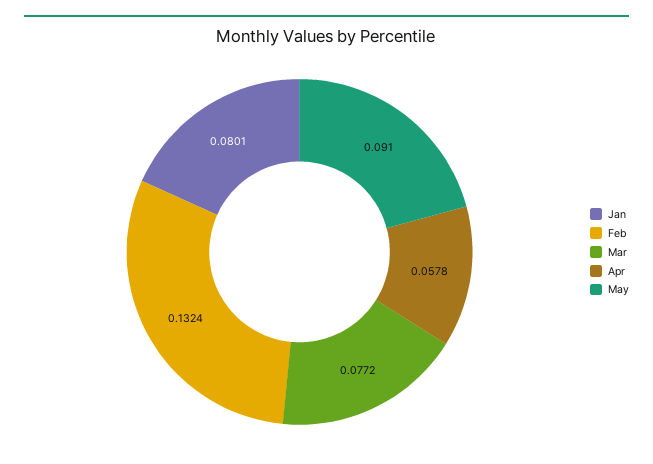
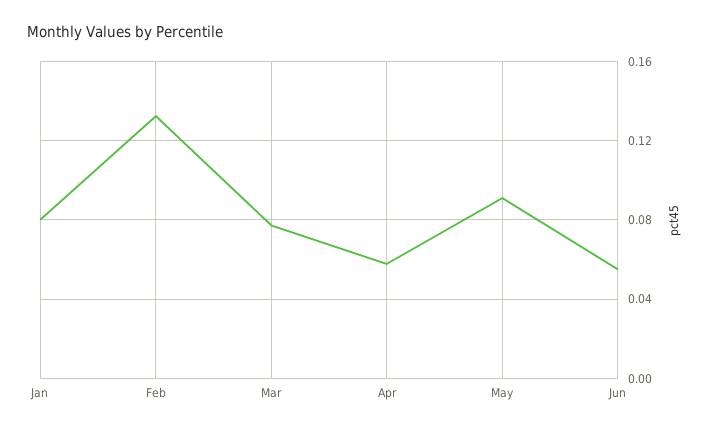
Jun: none -> 0.055

